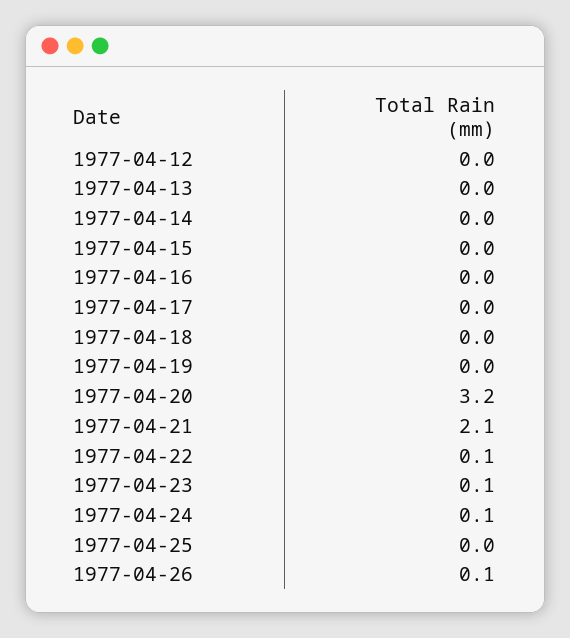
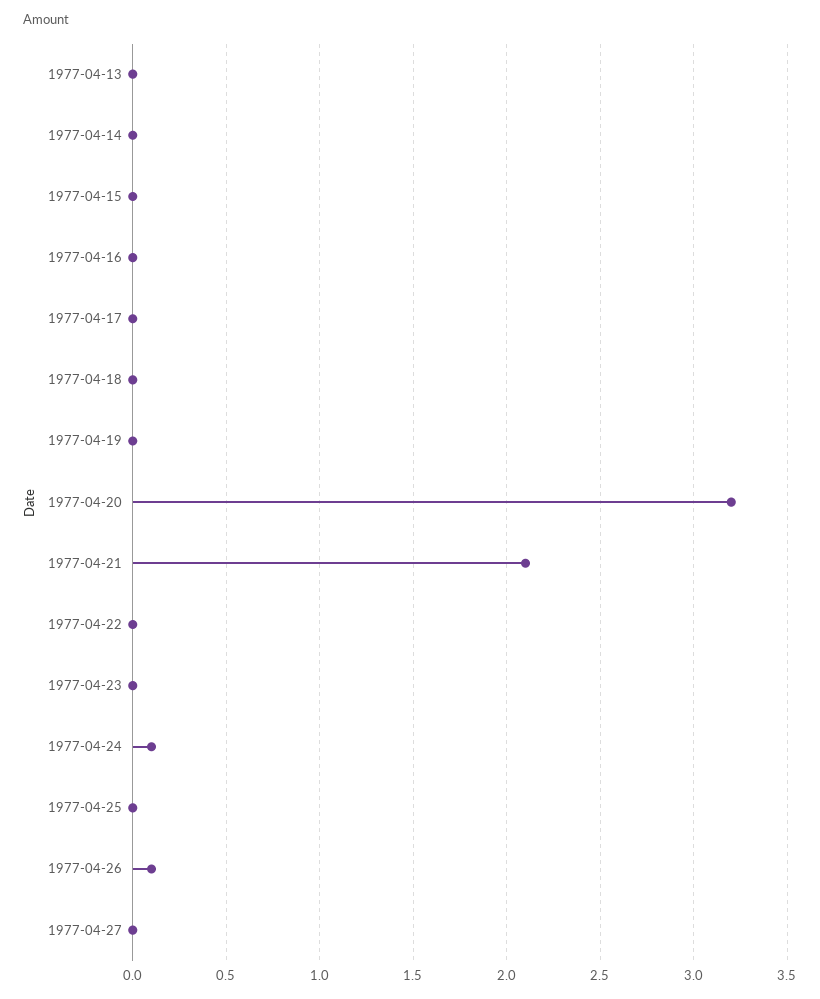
1977-04-12: 0 -> none
1977-04-22: 0.1 -> 0
1977-04-23: 0.1 -> 0
1977-04-27: none -> 0

